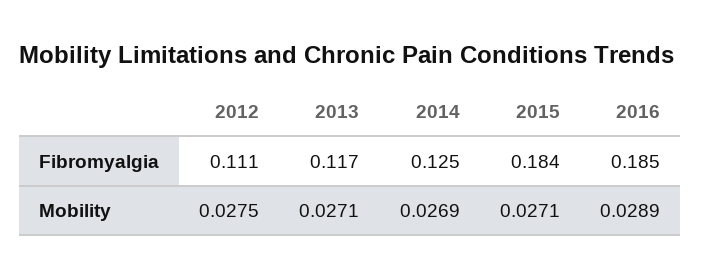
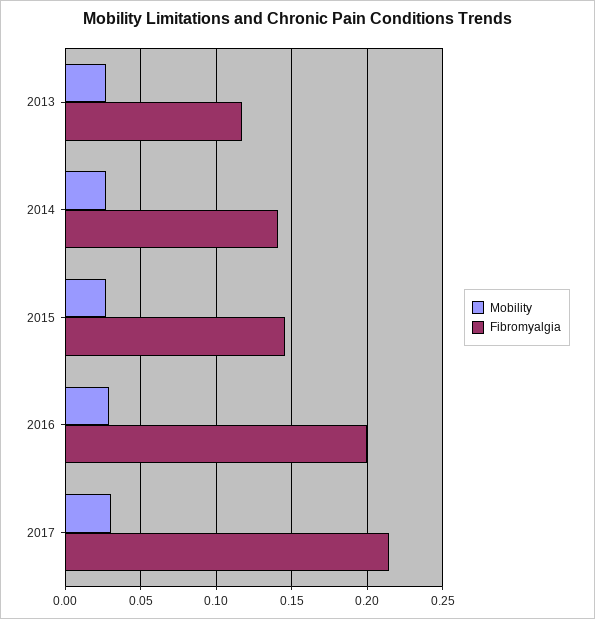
Fibromyalgia, 2012: 0.111 -> none
Fibromyalgia, 2014: 0.125 -> 0.14
Fibromyalgia, 2015: 0.184 -> 0.145
Fibromyalgia, 2016: 0.185 -> 0.2
Mobility, 2012: 0.0275 -> none
Mobility, 2017: none -> 0.03
Fibromyalgia, 2017: none -> 0.215

